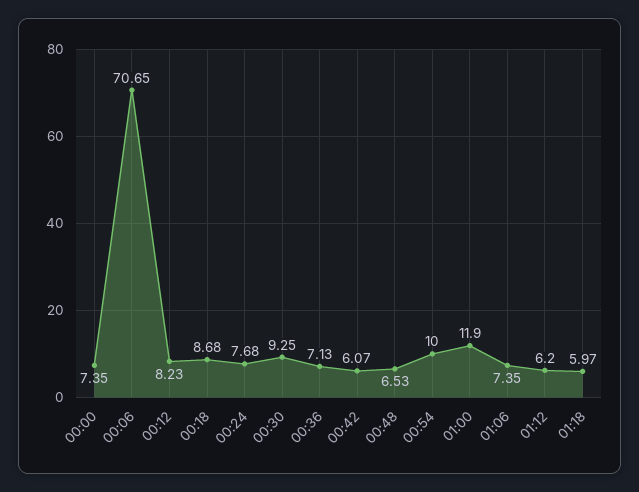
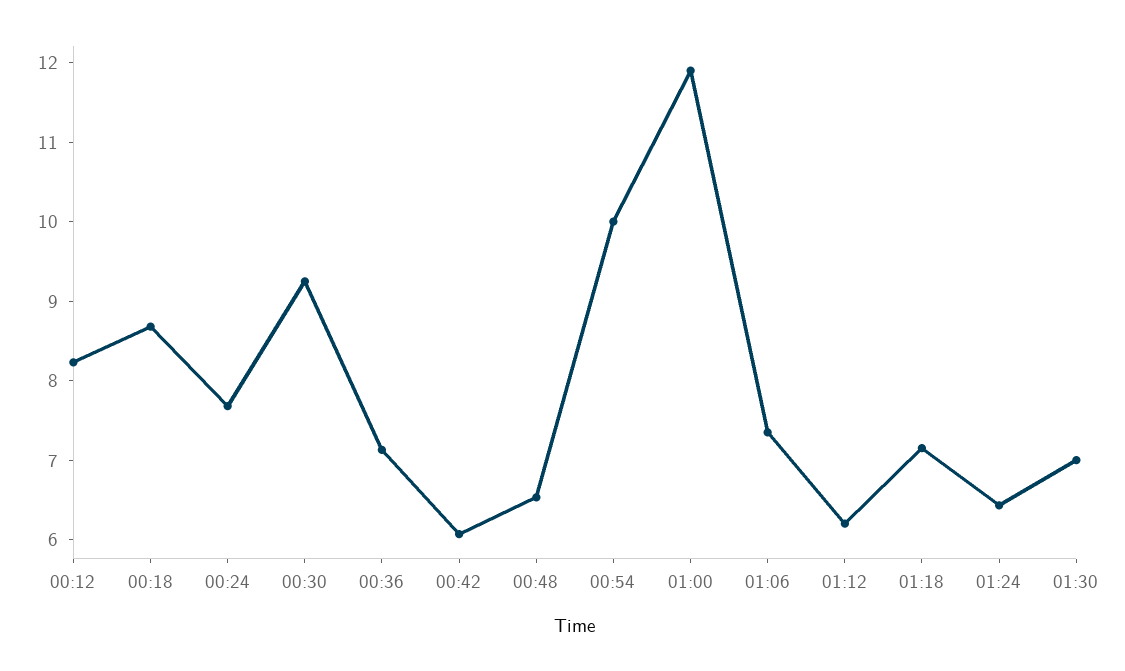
00:00: 7.35 -> none
00:06: 70.65 -> none
01:18: 5.97 -> 7.2
01:24: none -> 6.4
01:30: none -> 7

